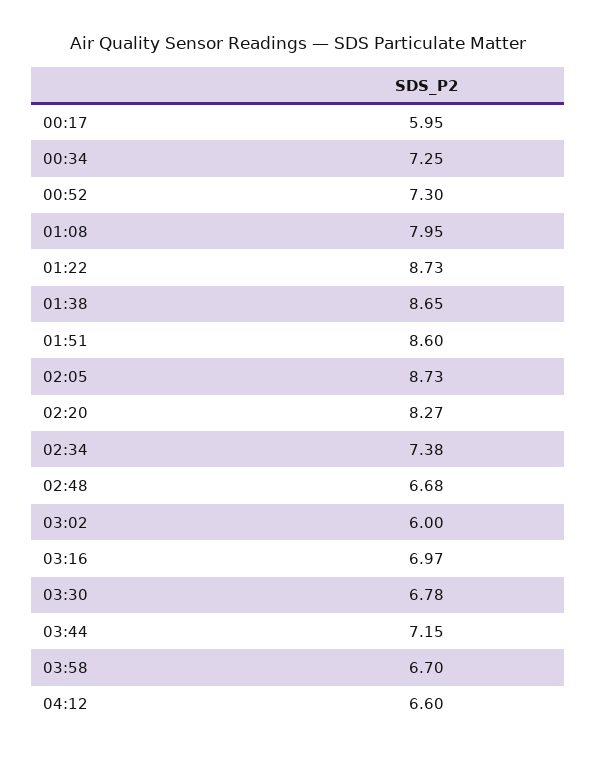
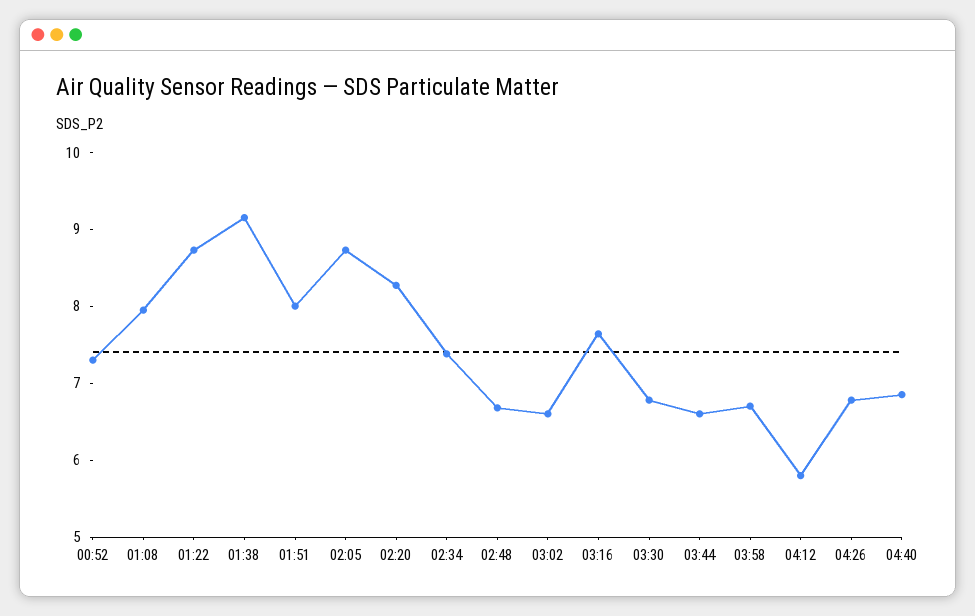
00:17: 5.95 -> none
00:34: 7.25 -> none
01:38: 8.65 -> 9.2
01:51: 8.6 -> 8
03:02: 6 -> 6.6
03:16: 6.97 -> 7.6
03:44: 7.15 -> 6.6
04:12: 6.6 -> 5.8
04:26: none -> 6.8
04:40: none -> 6.8

